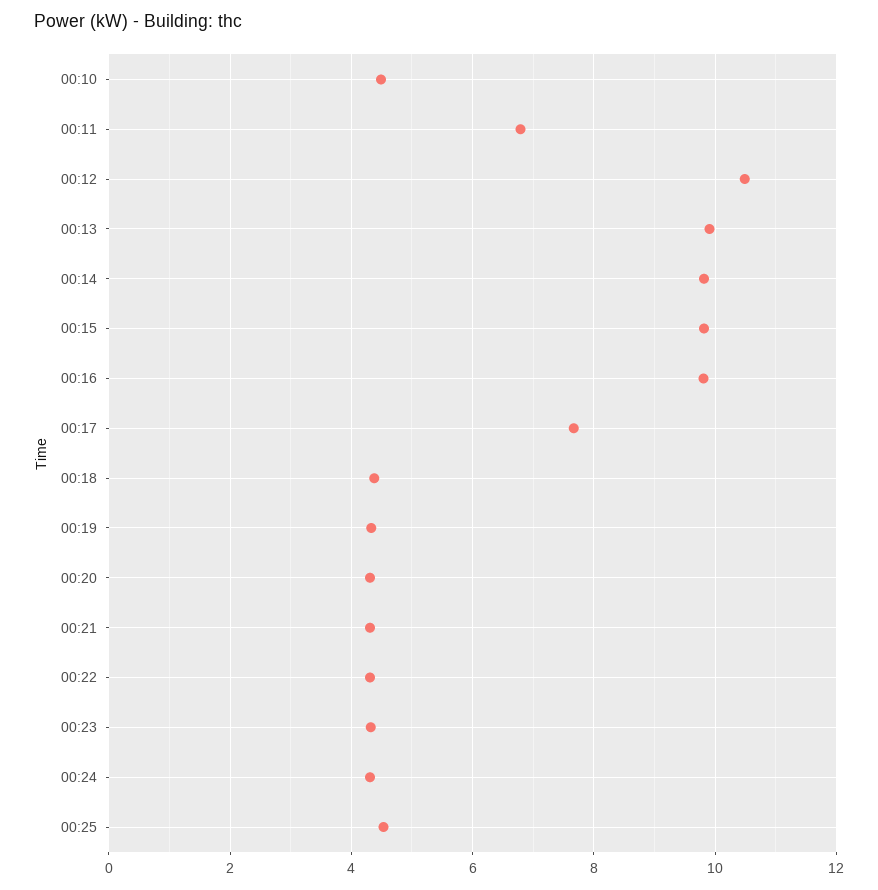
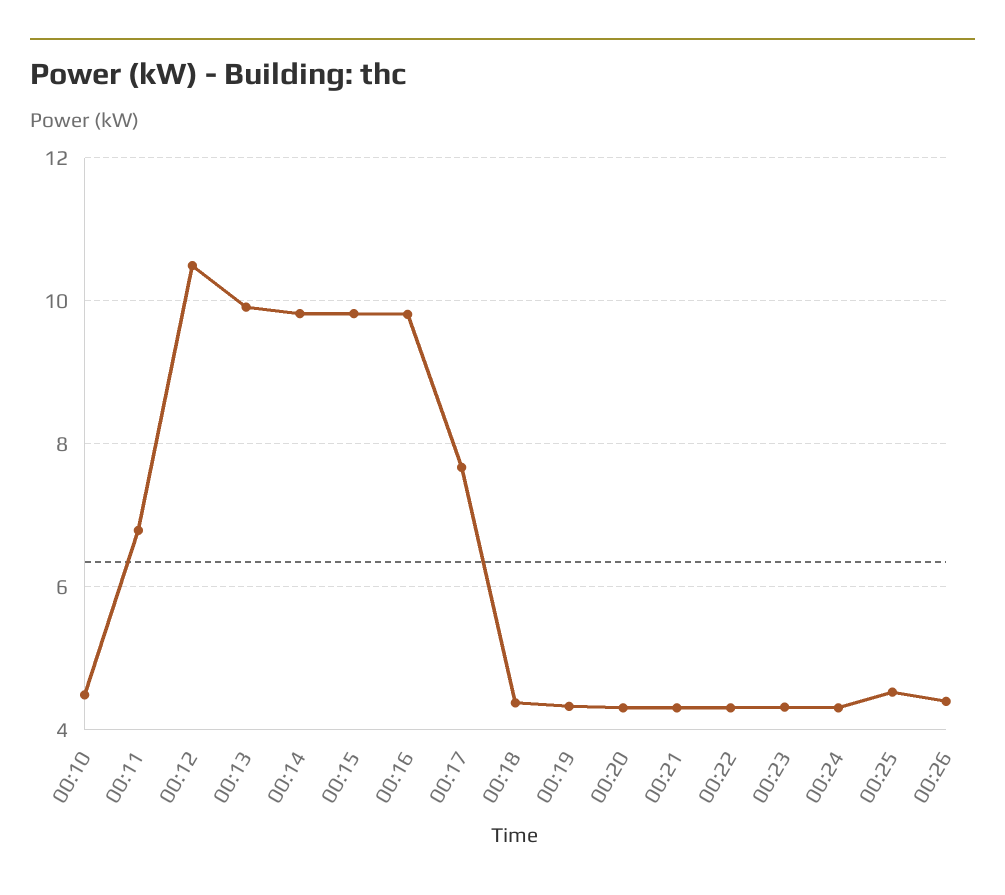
00:26: none -> 4.4

